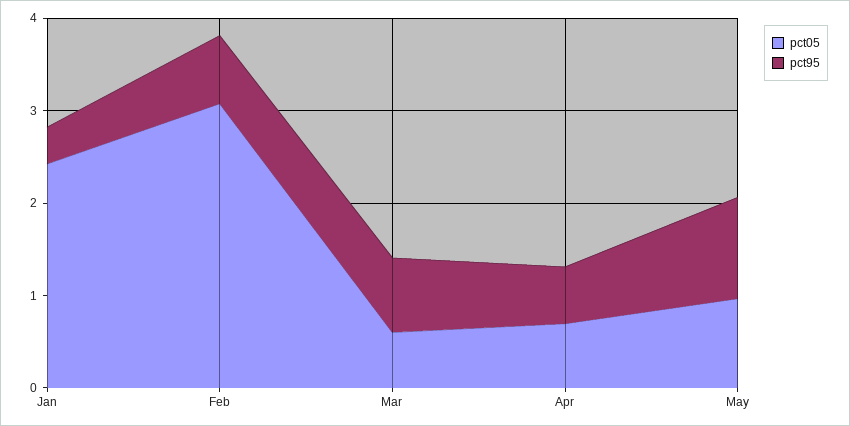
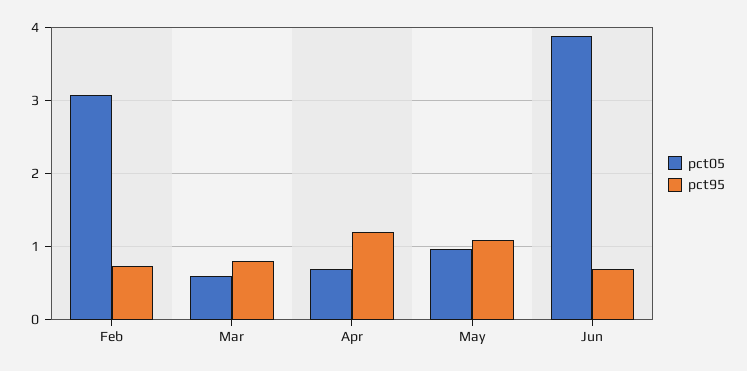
pct05, Jan: 2.4 -> none
pct95, Jan: 0.4 -> none
pct95, Apr: 0.6 -> 1.2
pct05, Jun: none -> 3.9
pct95, Jun: none -> 0.7

